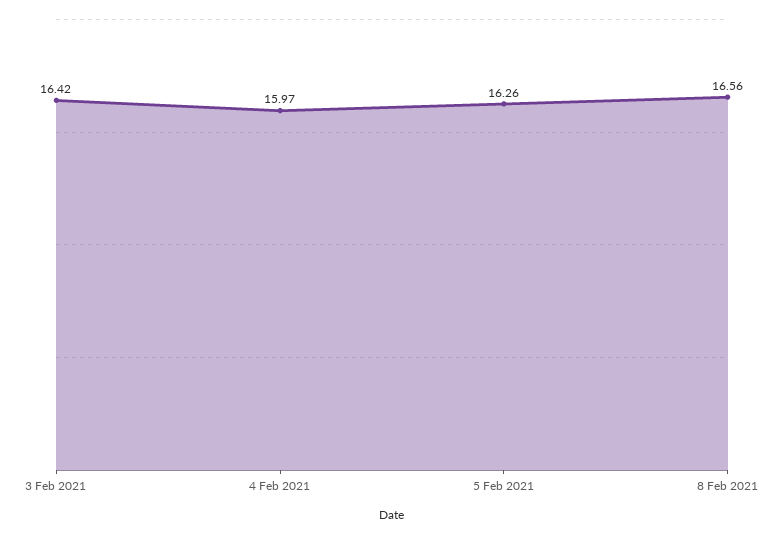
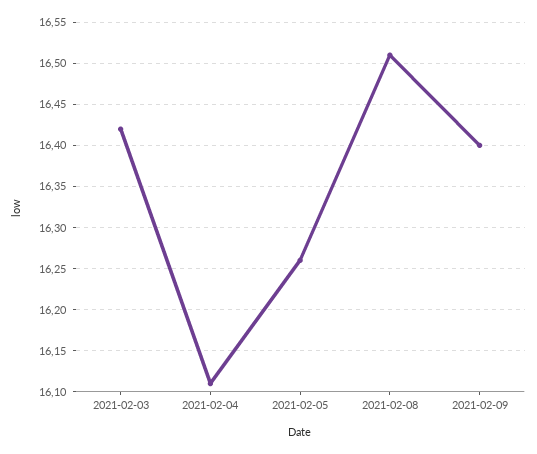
4 Feb 2021: 15.97 -> 16.11
8 Feb 2021: 16.56 -> 16.51
2021-02-09: none -> 16.4

